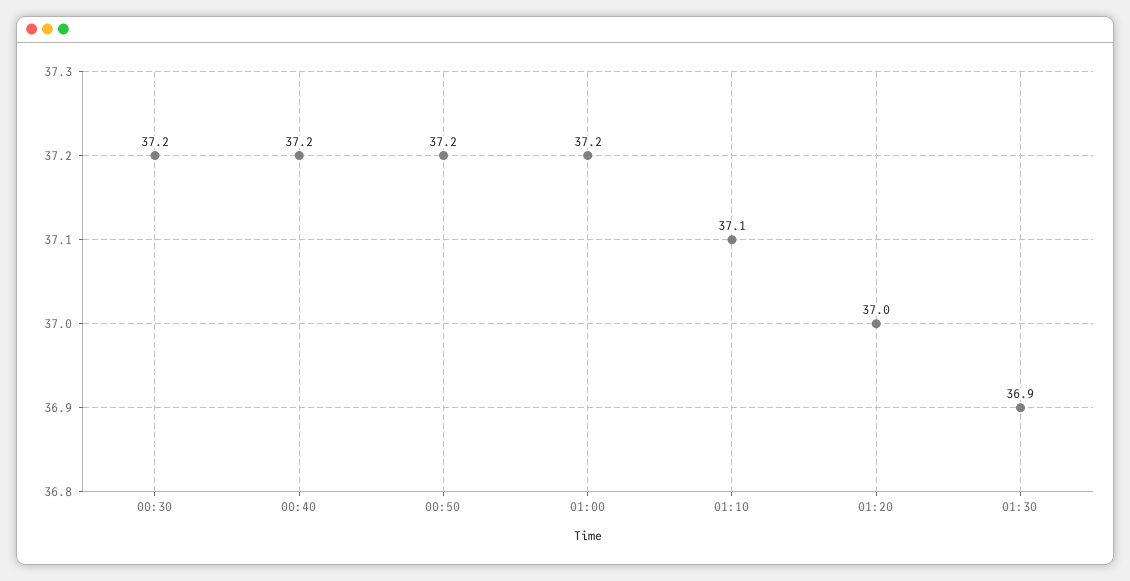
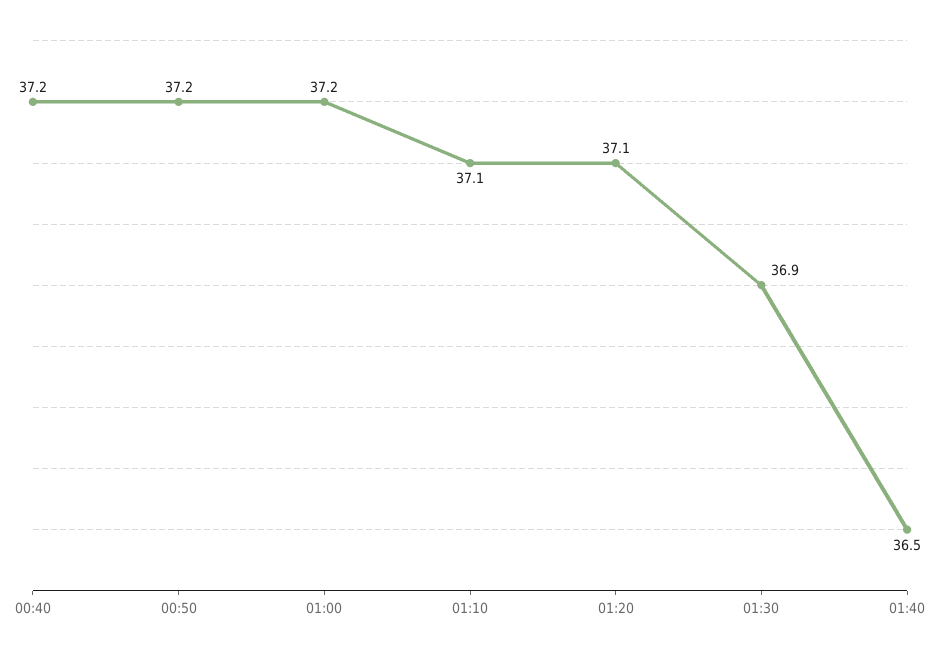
00:30: 37.2 -> none
01:20: 37 -> 37.1
01:40: none -> 36.5

